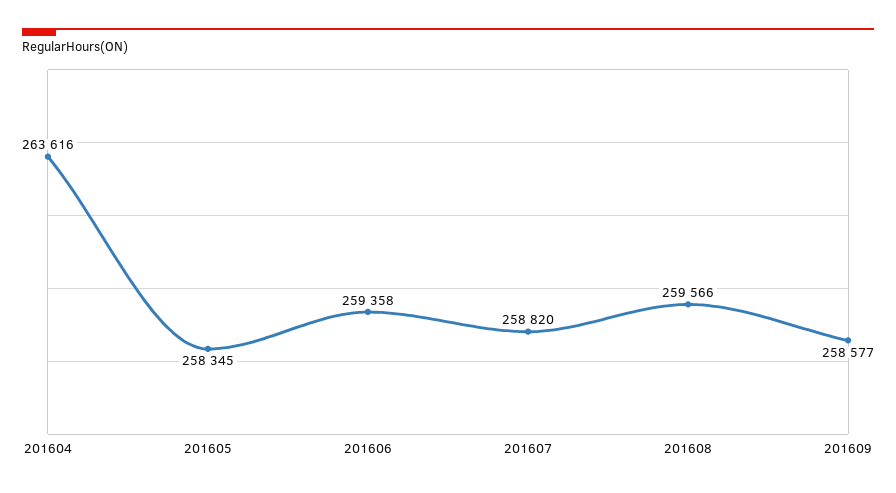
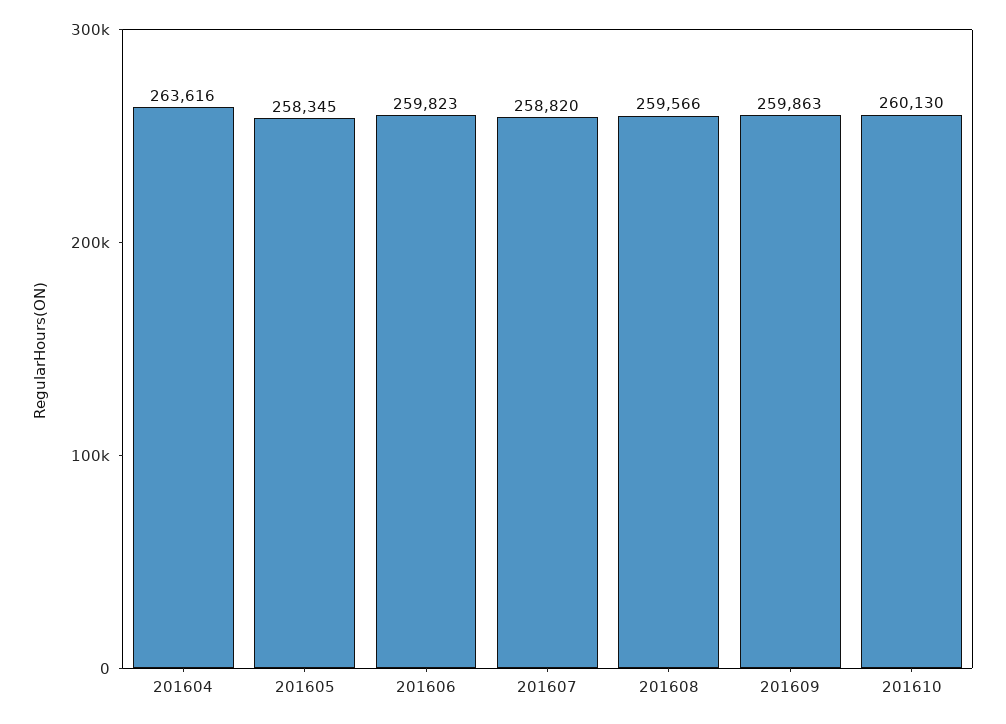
201606: 259358 -> 259823
201609: 258577 -> 259863
201610: none -> 260130

